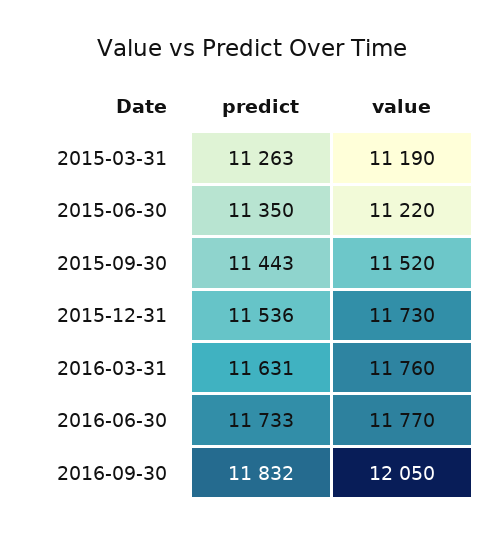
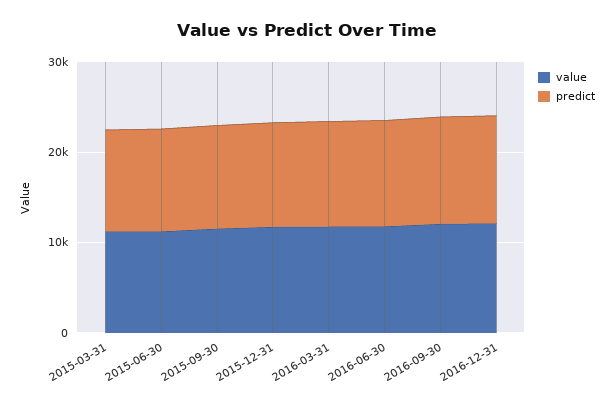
value, 2016-12-31: none -> 12000
predict, 2016-12-31: none -> 12000

